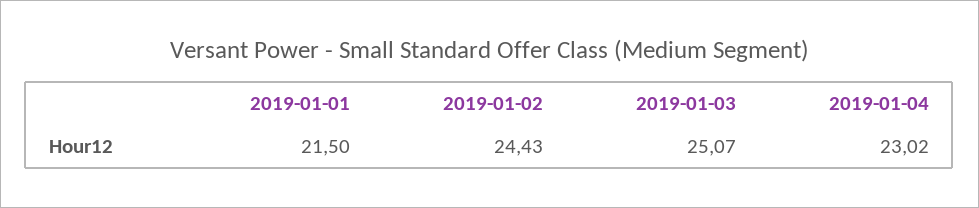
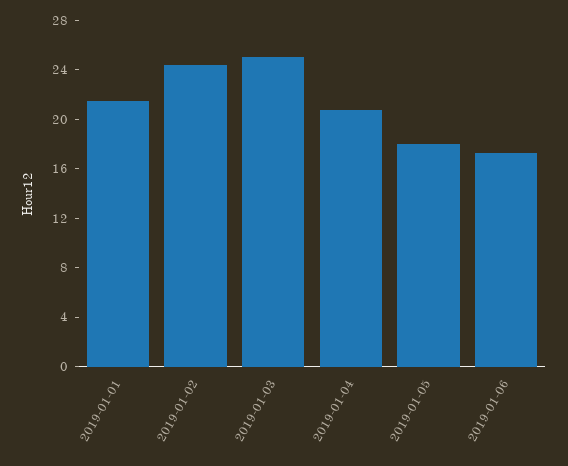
2019-01-04: 23.02 -> 21
2019-01-05: none -> 18
2019-01-06: none -> 17

